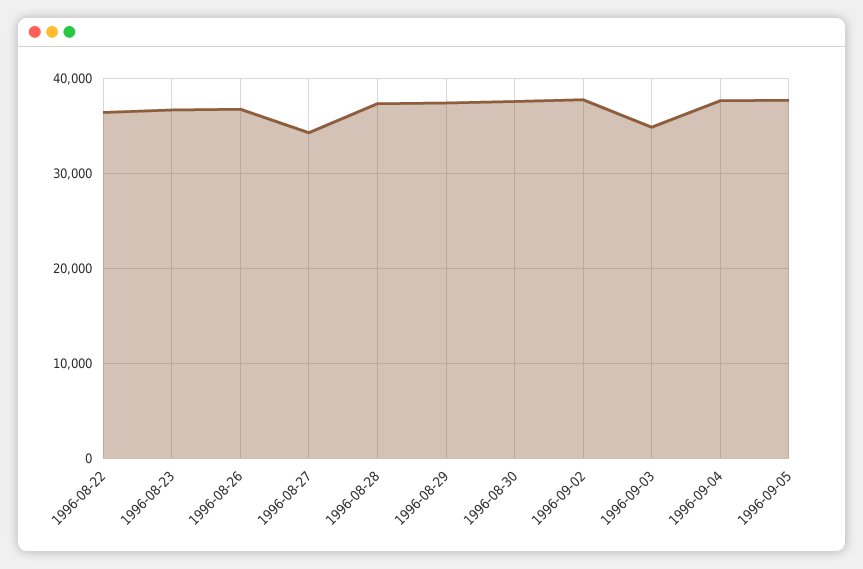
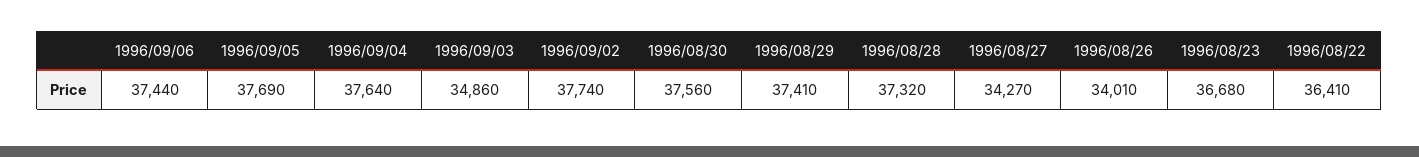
1996-08-26: 37000 -> 34010
1996/09/06: none -> 37440

